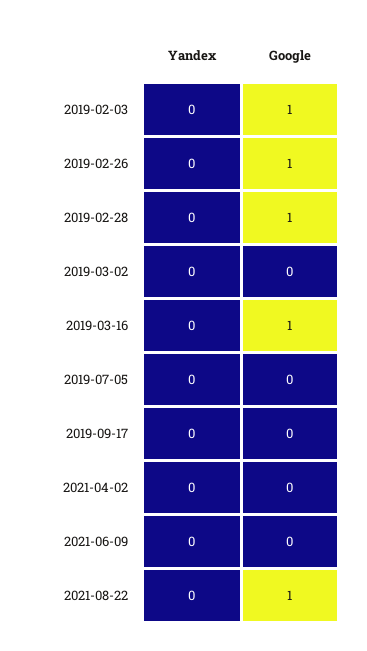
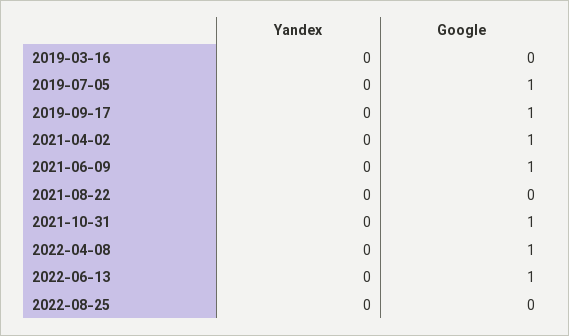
Yandex, 2019-02-03: 0 -> none
Google, 2019-02-03: 1 -> none
Yandex, 2019-02-26: 0 -> none
Google, 2019-02-26: 1 -> none
Yandex, 2019-02-28: 0 -> none
Google, 2019-02-28: 1 -> none
Yandex, 2019-03-02: 0 -> none
Google, 2019-03-02: 0 -> none
Google, 2019-03-16: 1 -> 0
Google, 2019-07-05: 0 -> 1
Google, 2019-09-17: 0 -> 1
Google, 2021-04-02: 0 -> 1
Google, 2021-06-09: 0 -> 1
Google, 2021-08-22: 1 -> 0
Yandex, 2021-10-31: none -> 0
Google, 2021-10-31: none -> 1
Yandex, 2022-04-08: none -> 0
Google, 2022-04-08: none -> 1
Yandex, 2022-06-13: none -> 0
Google, 2022-06-13: none -> 1
Yandex, 2022-08-25: none -> 0
Google, 2022-08-25: none -> 0

